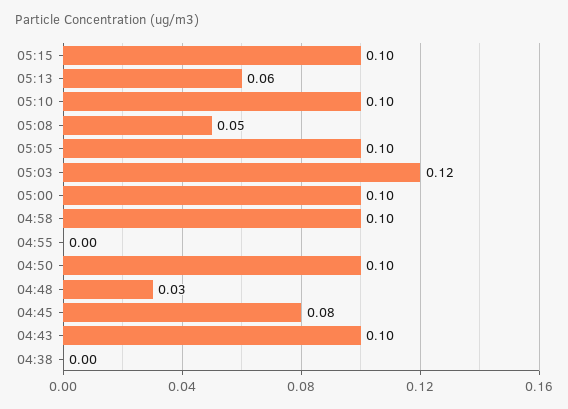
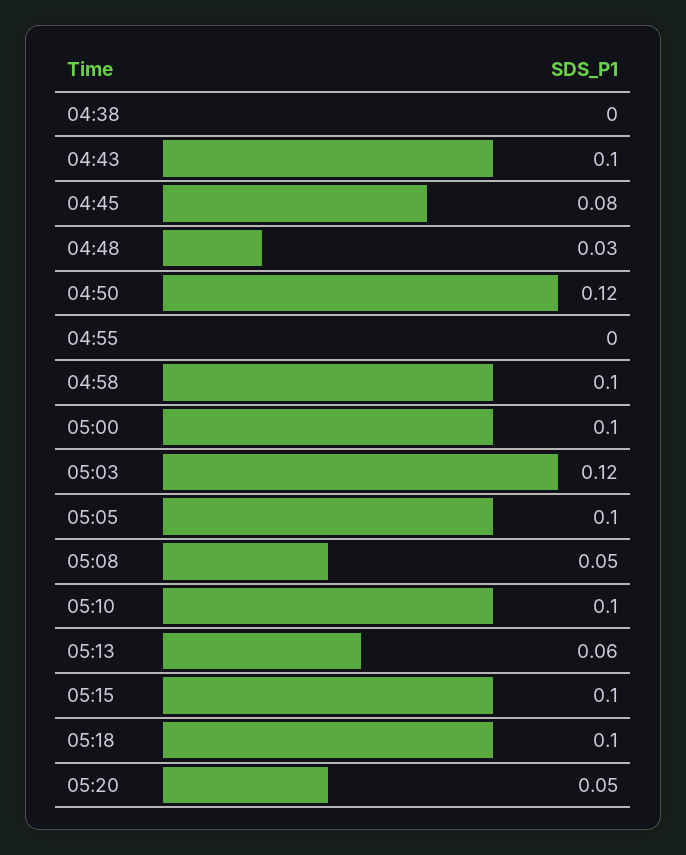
04:50: 0.1 -> 0.12
05:18: none -> 0.1
05:20: none -> 0.05

